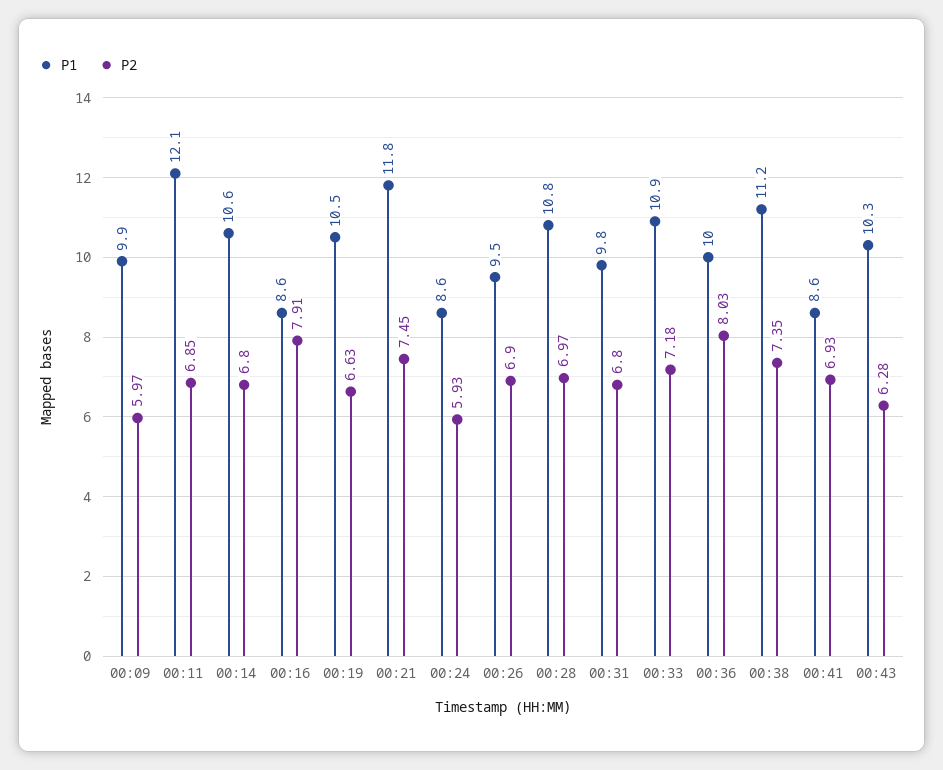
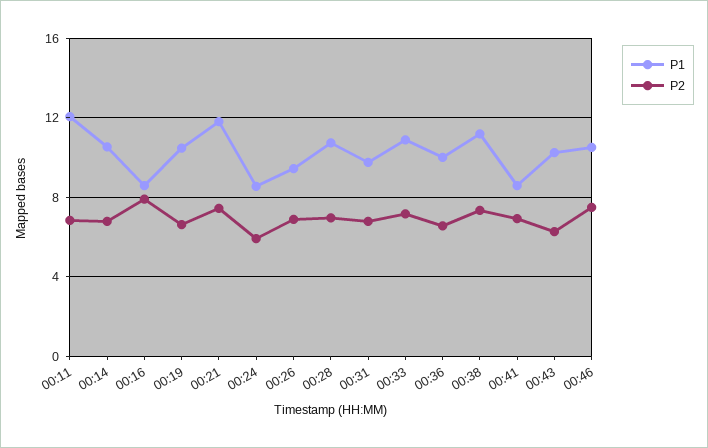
P1, 00:09: 9.9 -> none
P2, 00:09: 5.97 -> none
P2, 00:36: 8.03 -> 6.5
P1, 00:46: none -> 10.5
P2, 00:46: none -> 7.5

